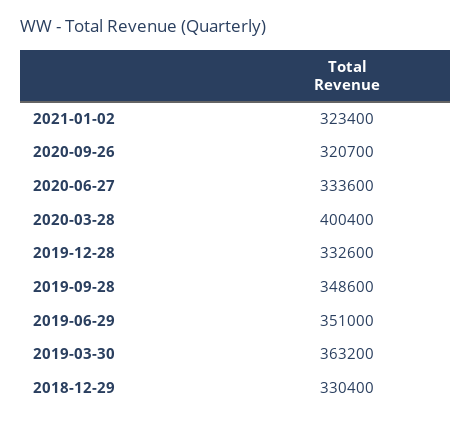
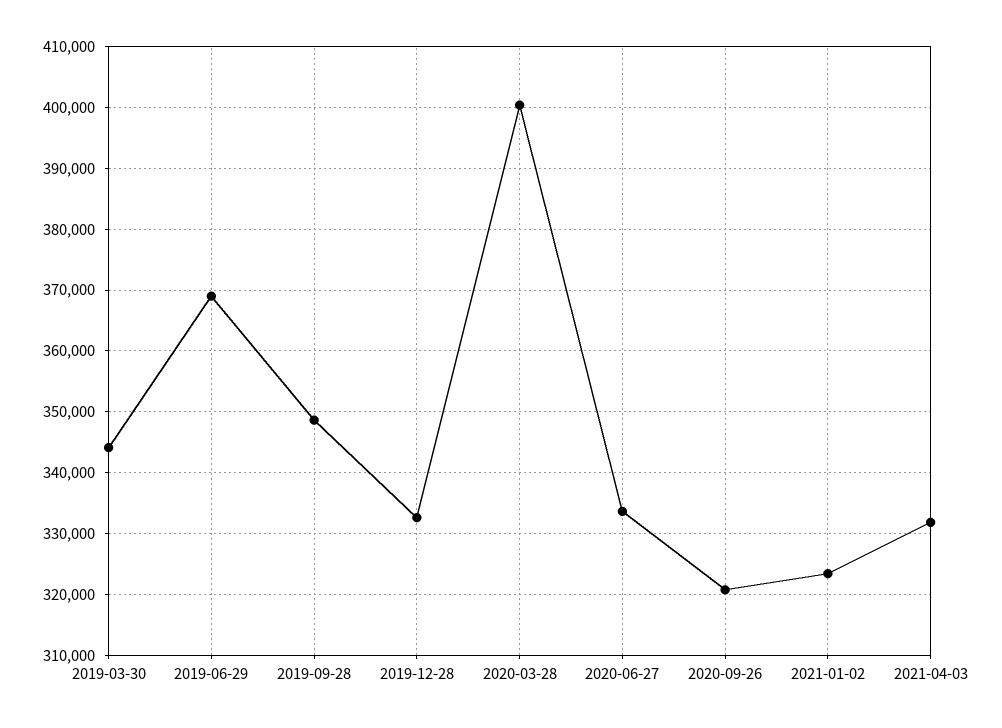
2019-06-29: 351000 -> 369000
2019-03-30: 363200 -> 344000
2018-12-29: 330400 -> none
2021-04-03: none -> 332000

